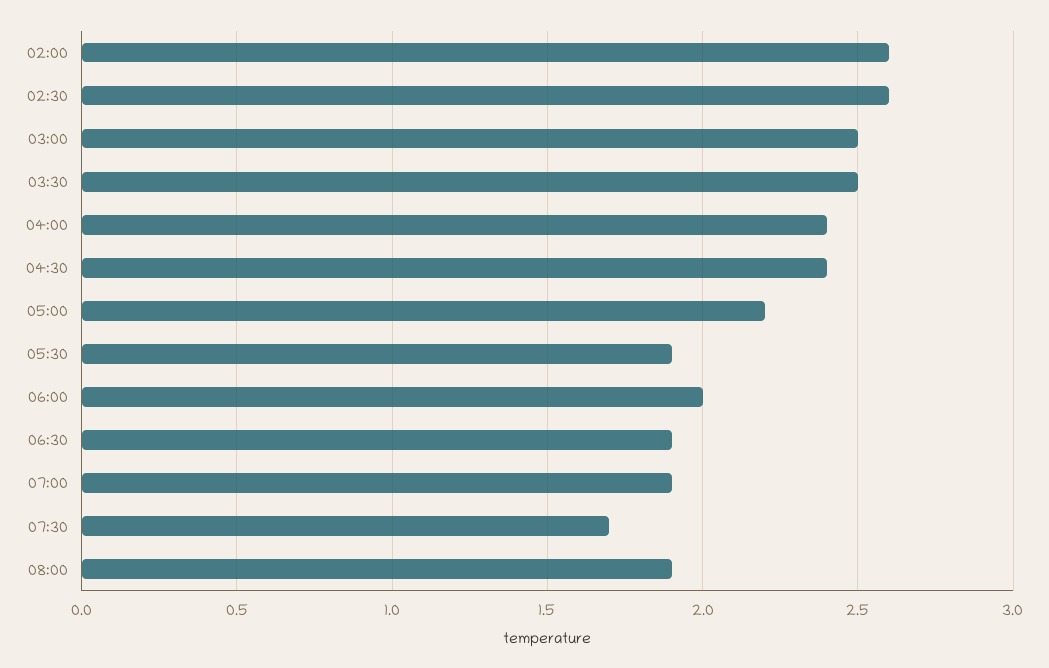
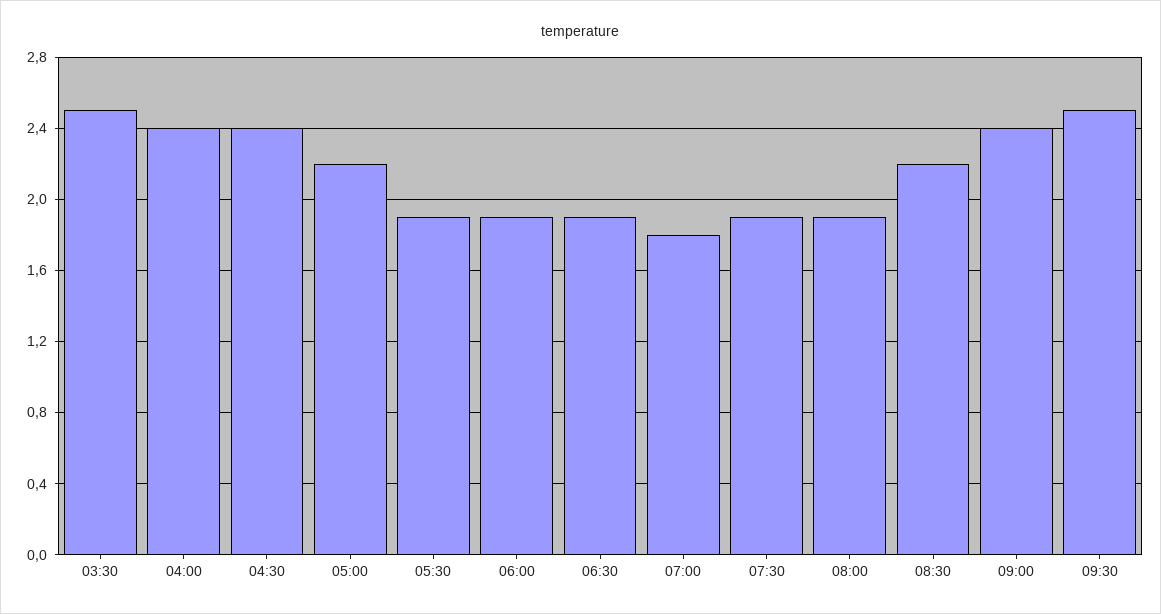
02:00: 2.6 -> none
02:30: 2.6 -> none
03:00: 2.5 -> none
06:00: 2 -> 1.9
07:00: 1.9 -> 1.8
07:30: 1.7 -> 1.9
08:30: none -> 2.2
09:00: none -> 2.4
09:30: none -> 2.5

